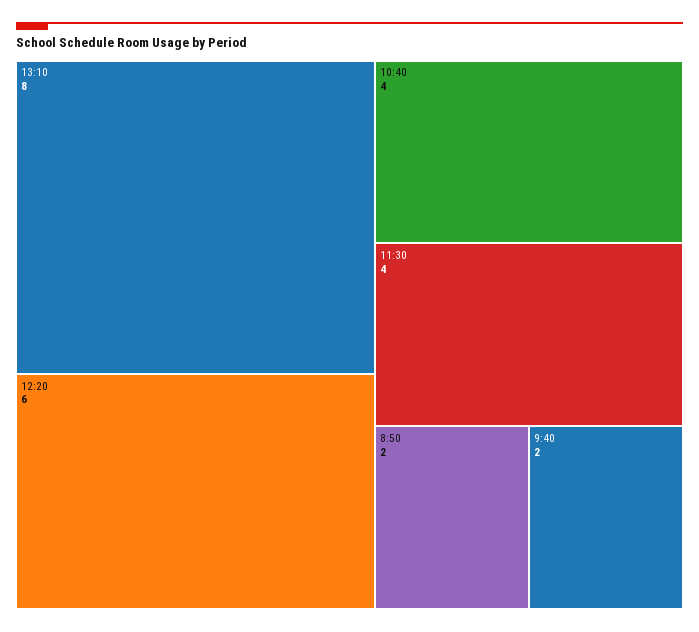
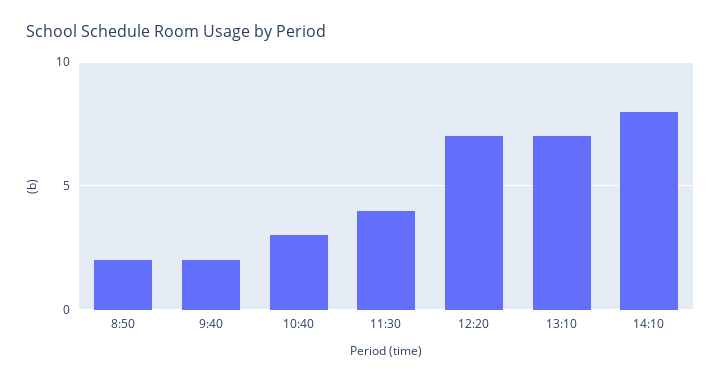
13:10: 8 -> 7
12:20: 6 -> 7
10:40: 4 -> 3
14:10: none -> 8

